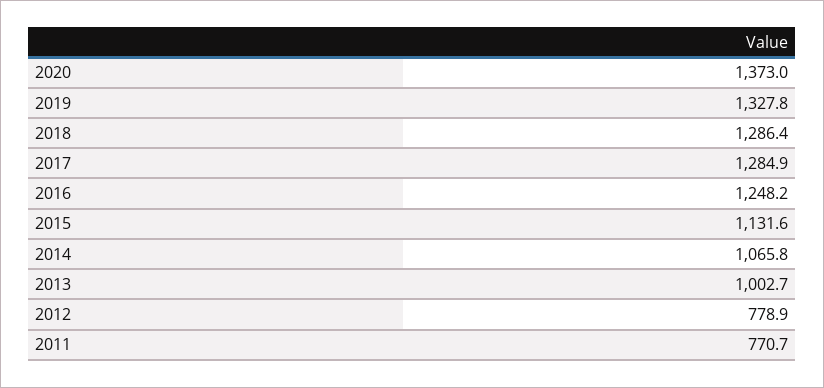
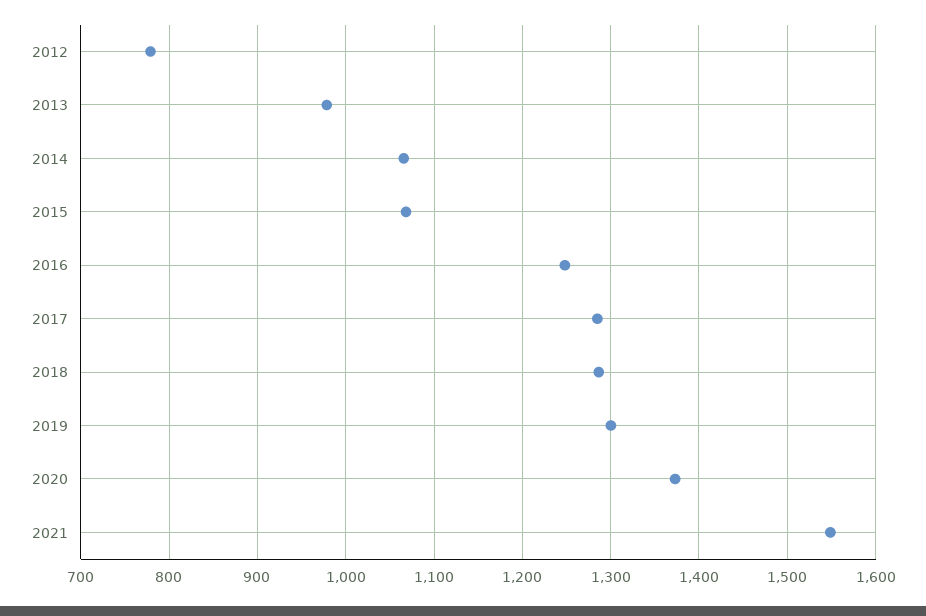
2019: 1327.8 -> 1300
2015: 1131.6 -> 1070
2013: 1002.7 -> 980
2011: 770.7 -> none
2021: none -> 1550

